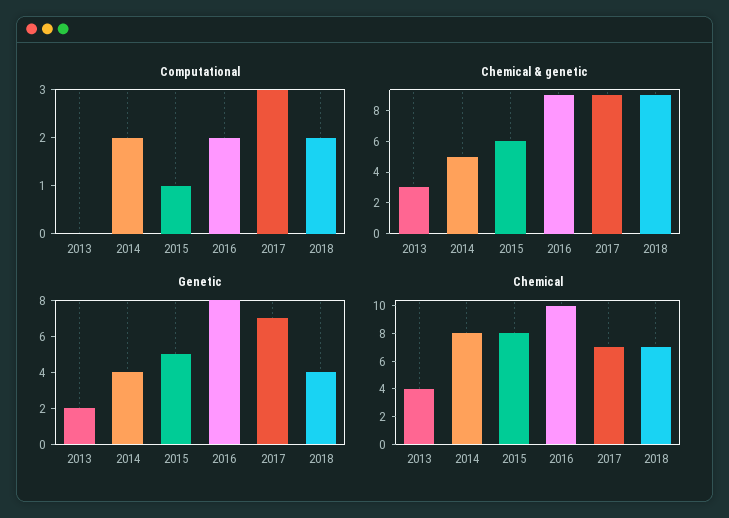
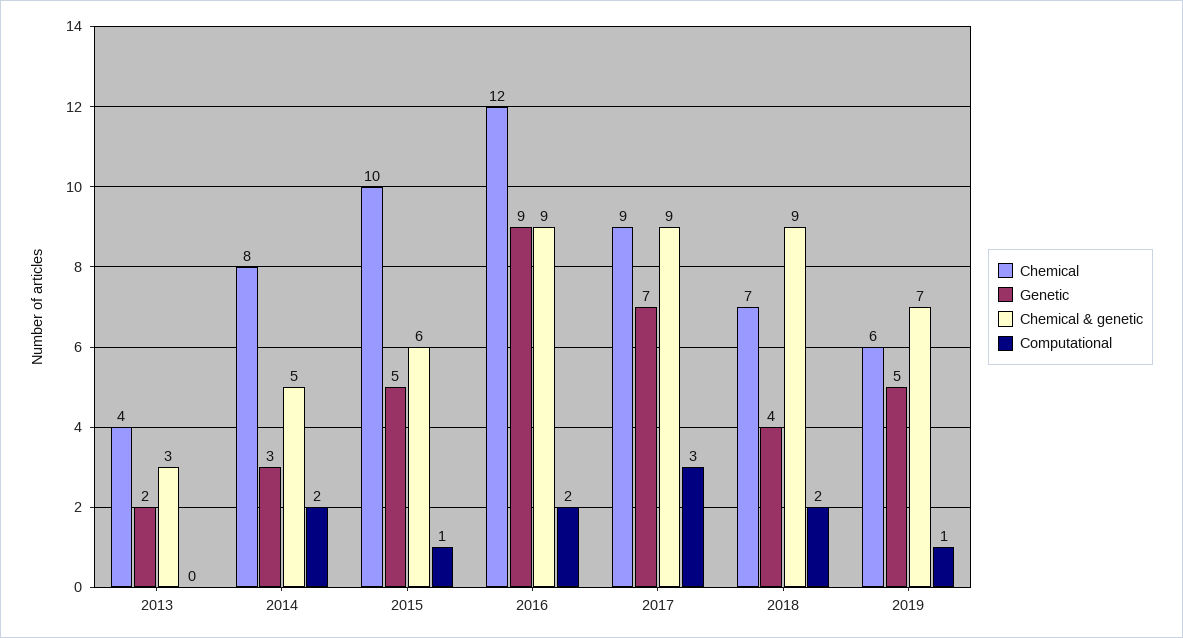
Genetic, 2014: 4 -> 3
Genetic, 2016: 8 -> 9
Chemical, 2015: 8 -> 10
Chemical, 2016: 10 -> 12
Chemical, 2017: 7 -> 9
Chemical, 2019: none -> 6
Genetic, 2019: none -> 5
Chemical & genetic, 2019: none -> 7
Computational, 2019: none -> 1

